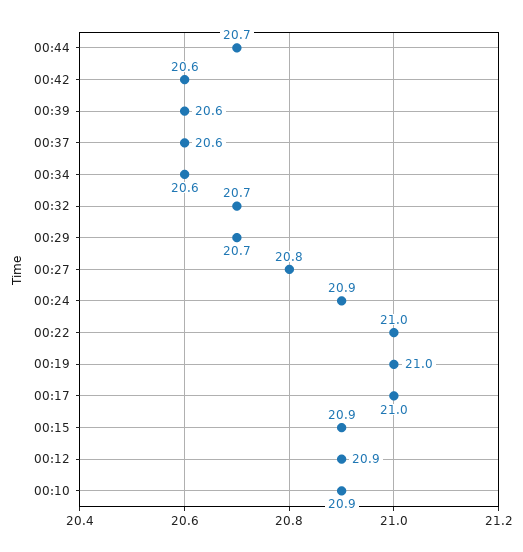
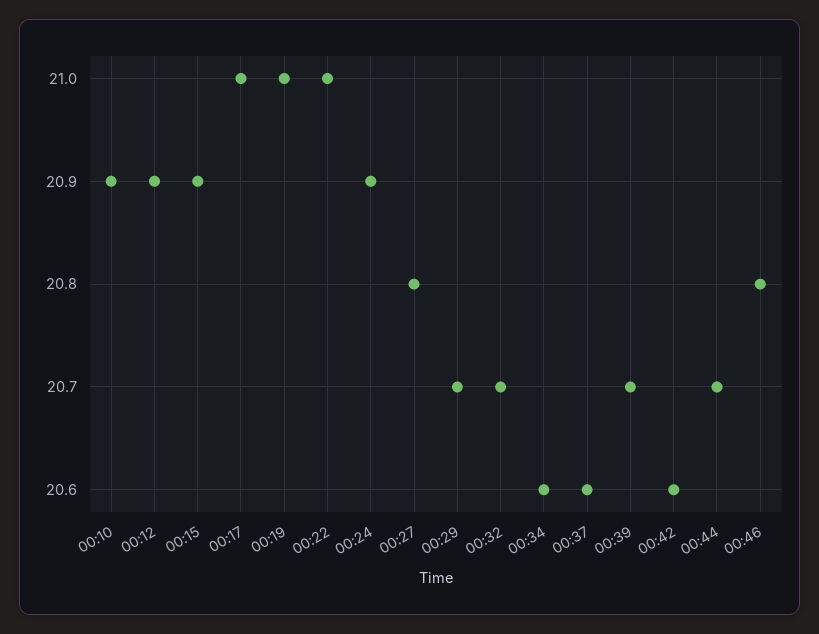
00:39: 20.6 -> 20.7
00:46: none -> 20.8

